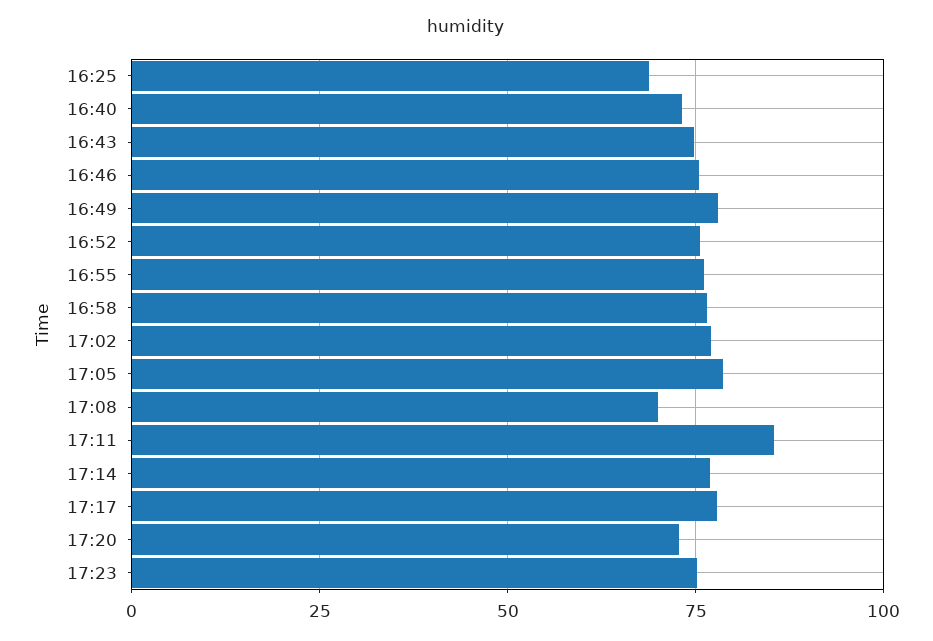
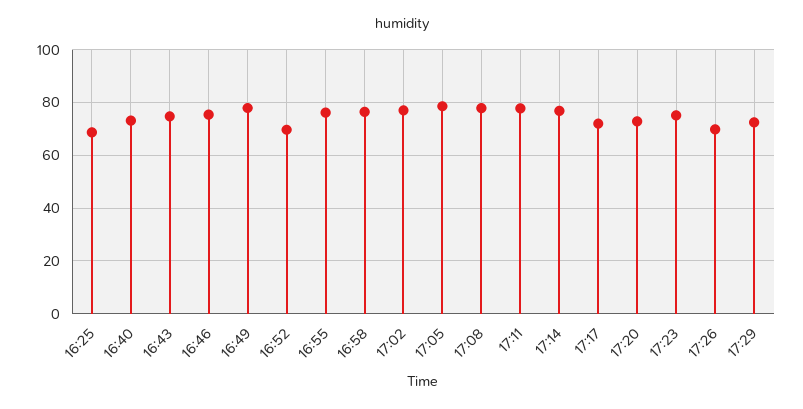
16:52: 75 -> 70
17:08: 70 -> 77.5
17:11: 85 -> 77.5
17:17: 77.5 -> 72.5
17:26: none -> 70
17:29: none -> 72.5

